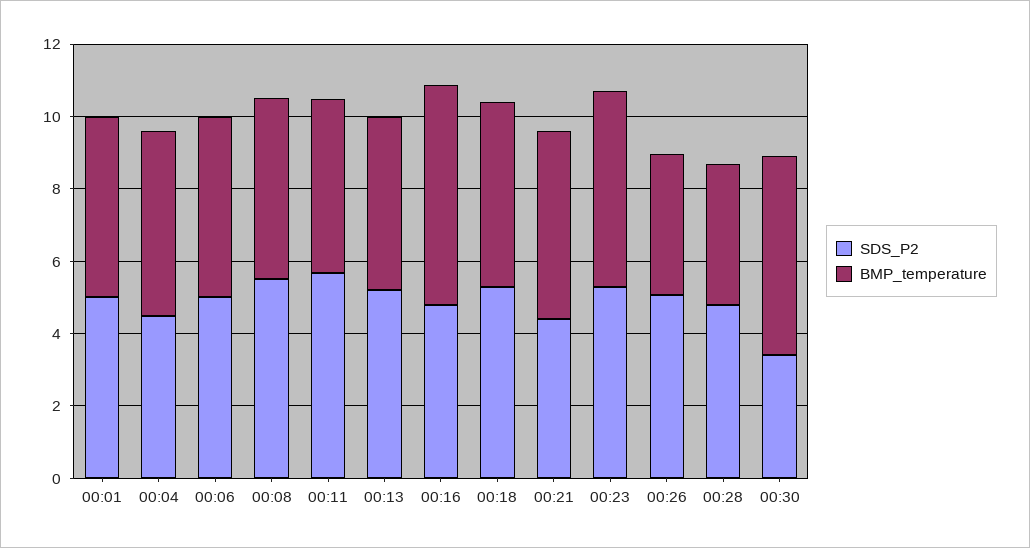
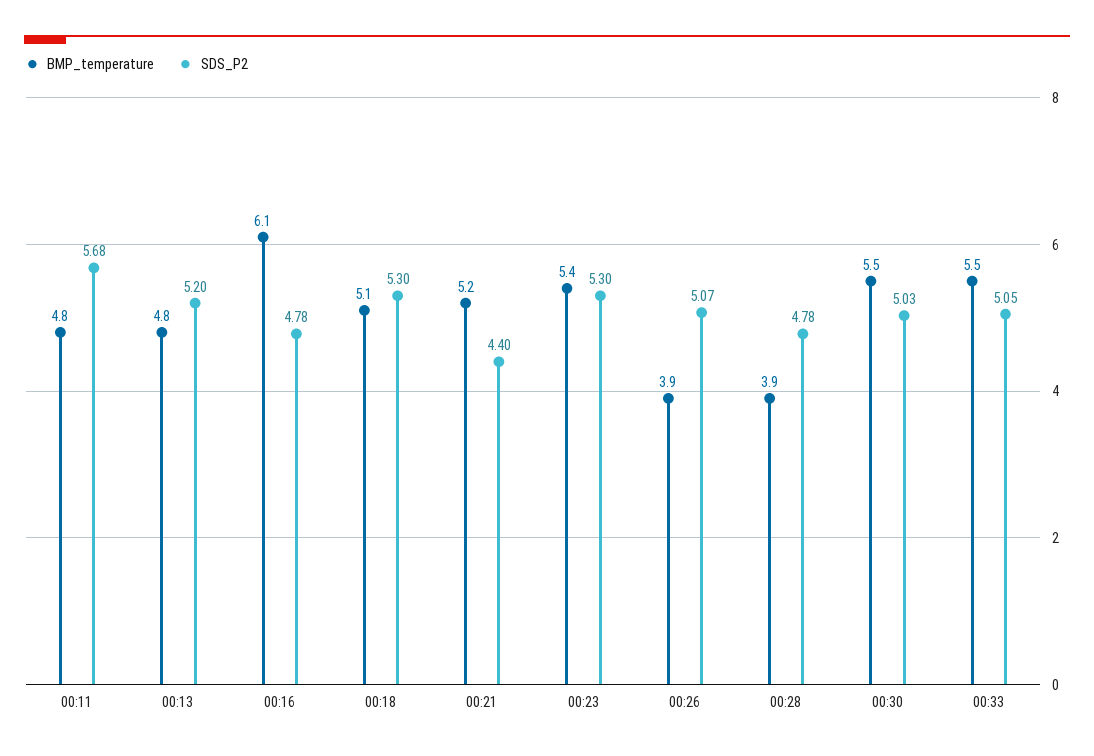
SDS_P2, 00:01: 5 -> none
BMP_temperature, 00:01: 5 -> none
SDS_P2, 00:04: 4.5 -> none
BMP_temperature, 00:04: 5 -> none
SDS_P2, 00:06: 5 -> none
BMP_temperature, 00:06: 5 -> none
SDS_P2, 00:08: 5.5 -> none
BMP_temperature, 00:08: 5 -> none
SDS_P2, 00:30: 3.5 -> 5.03
BMP_temperature, 00:33: none -> 5.5
SDS_P2, 00:33: none -> 5.05

